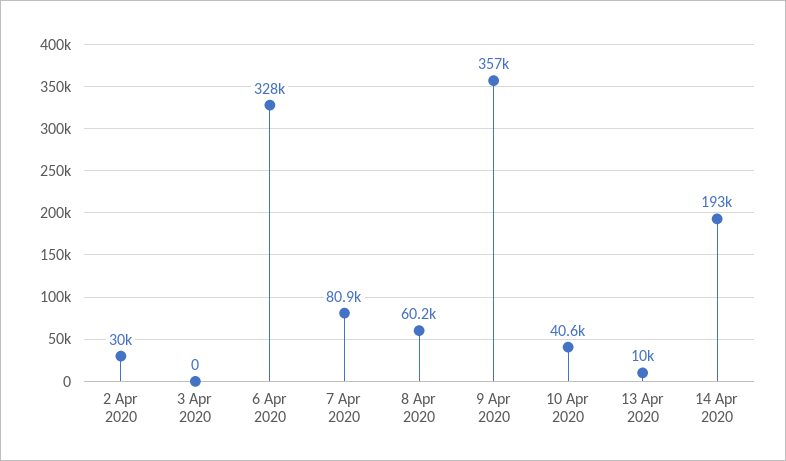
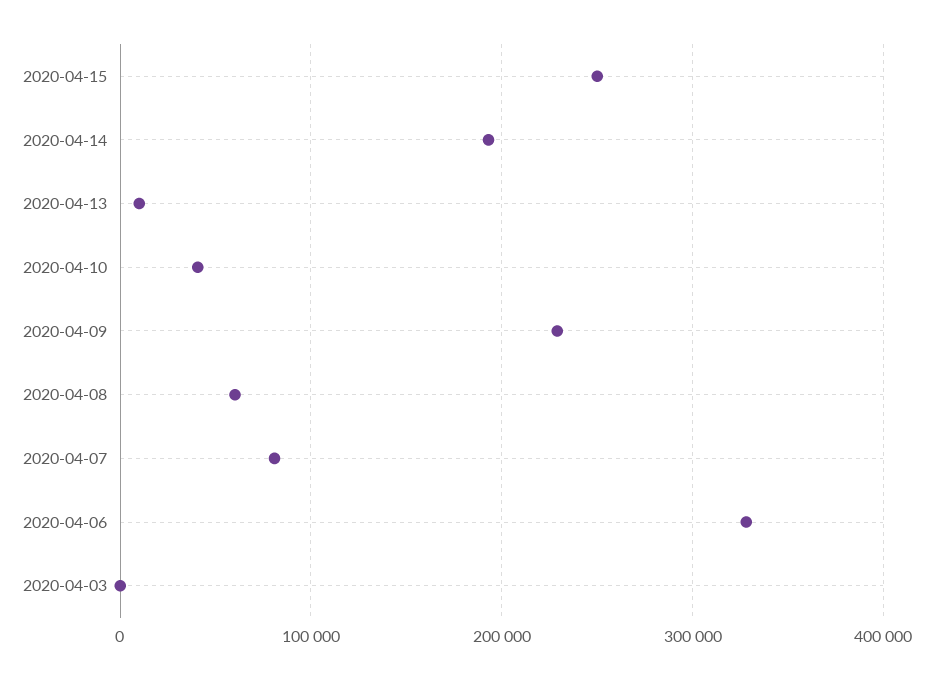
2 Apr 2020: 30000 -> none
9 Apr 2020: 357000 -> 230000
2020-04-15: none -> 250000

